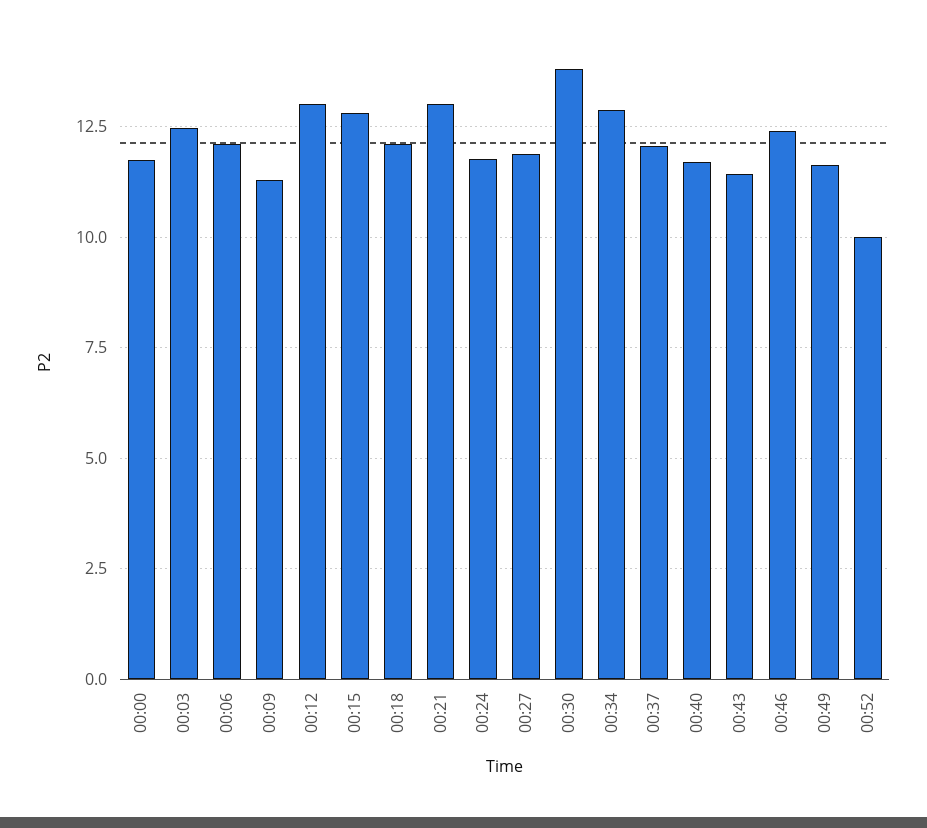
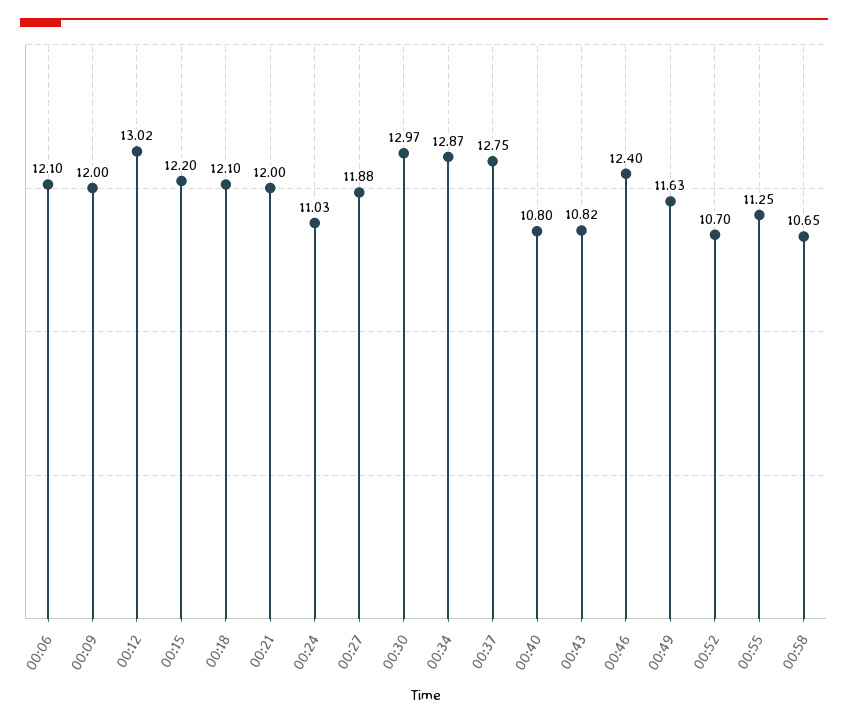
00:00: 11.75 -> none
00:03: 12.5 -> none
00:09: 11.25 -> 12
00:15: 12.75 -> 12.2
00:21: 13 -> 12
00:24: 11.75 -> 11.03
00:30: 13.75 -> 12.97
00:37: 12 -> 12.75
00:40: 11.75 -> 10.8
00:43: 11.5 -> 10.82
00:52: 10 -> 10.7
00:55: none -> 11.25
00:58: none -> 10.65

